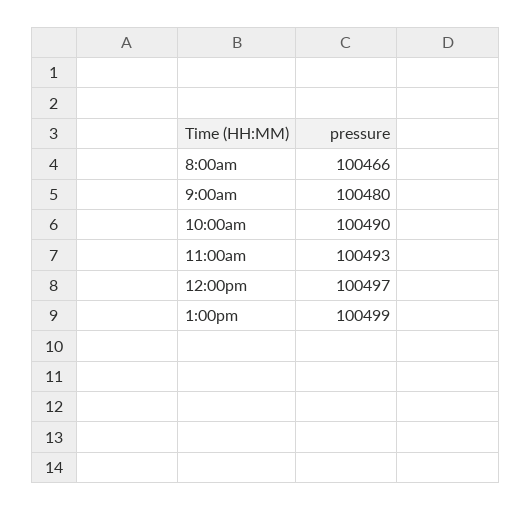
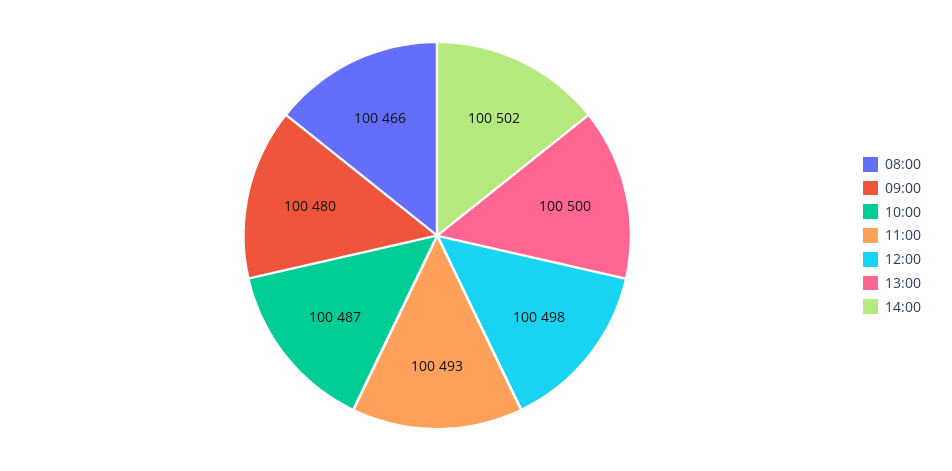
10:00am: 100490 -> 100487
12:00pm: 100497 -> 100498
1:00pm: 100499 -> 100500
14:00: none -> 100502

